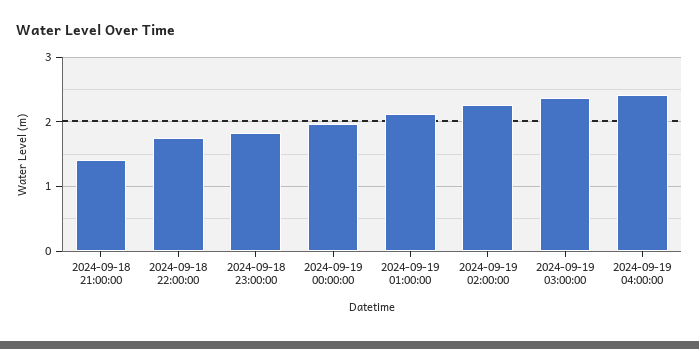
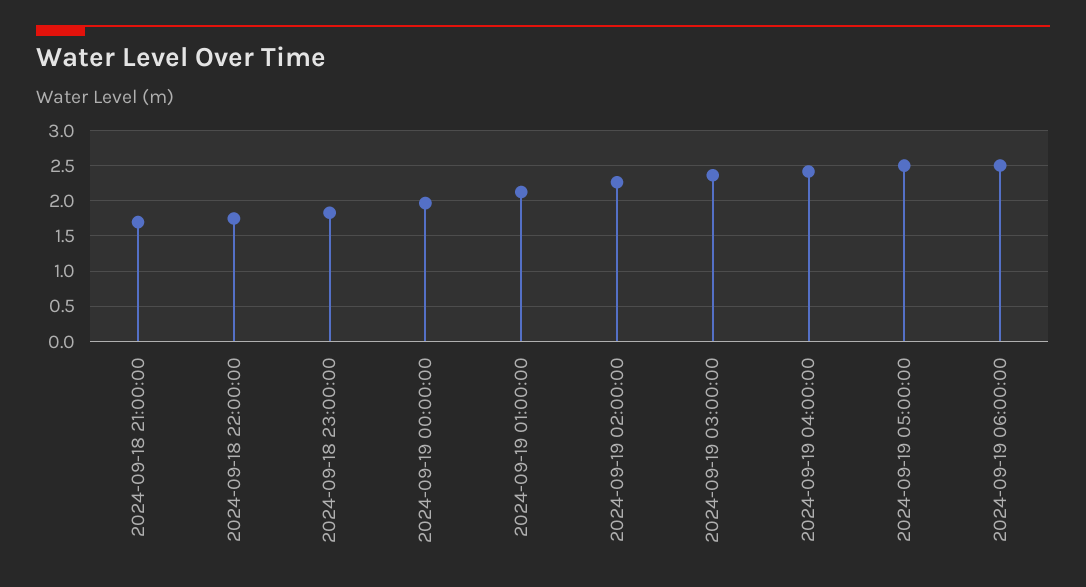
2024-09-18 21:00:00: 1.4 -> 1.7
2024-09-19 05:00:00: none -> 2.5
2024-09-19 06:00:00: none -> 2.5

